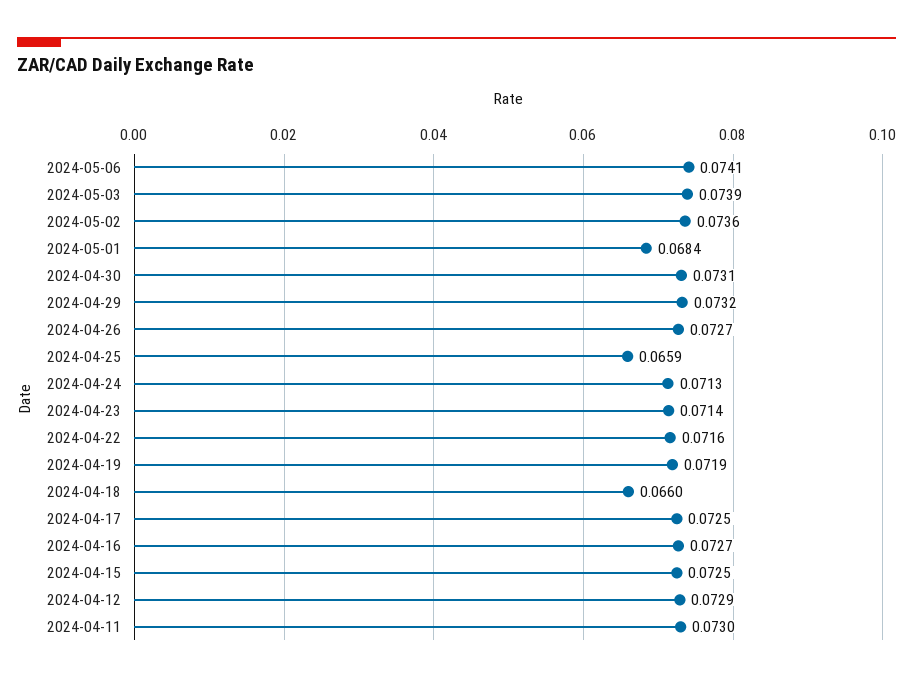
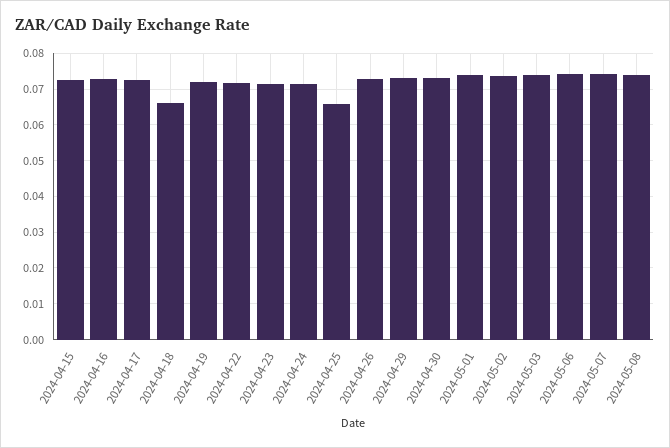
2024-05-01: 0.0684 -> 0.074
2024-04-12: 0.0729 -> none
2024-04-11: 0.073 -> none
2024-05-07: none -> 0.074
2024-05-08: none -> 0.074

